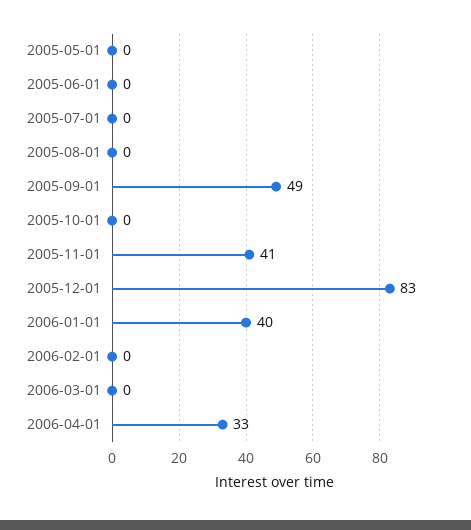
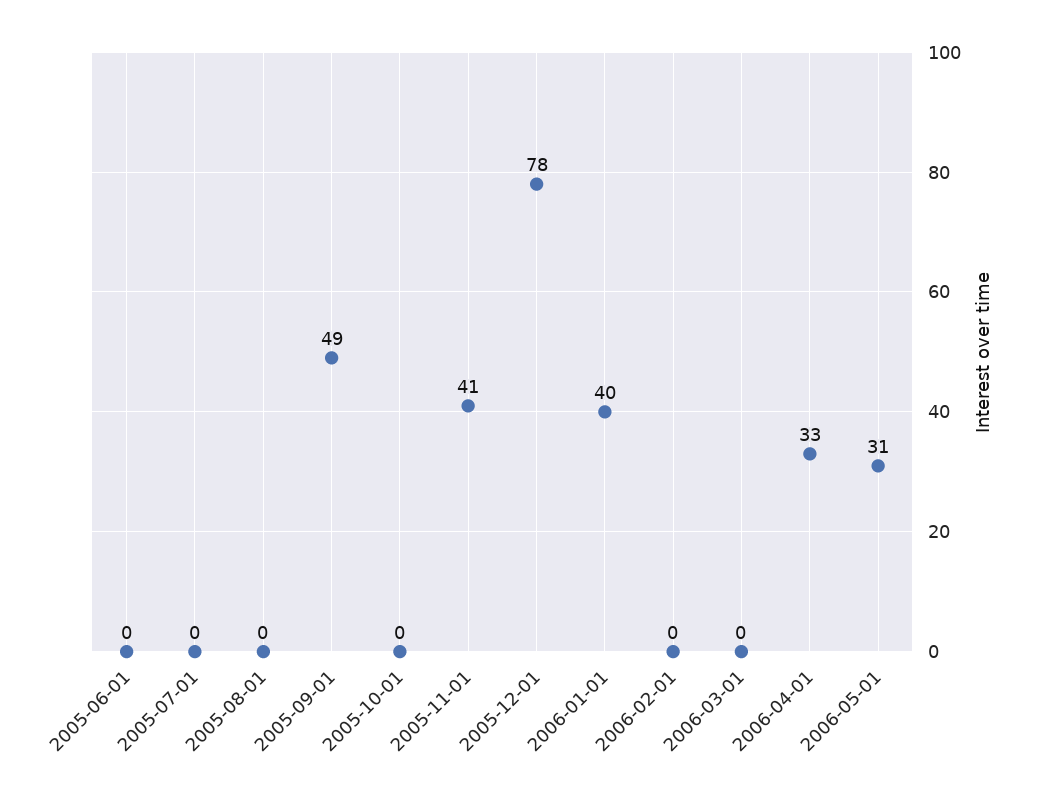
2005-05-01: 0 -> none
2005-12-01: 83 -> 78
2006-05-01: none -> 31

